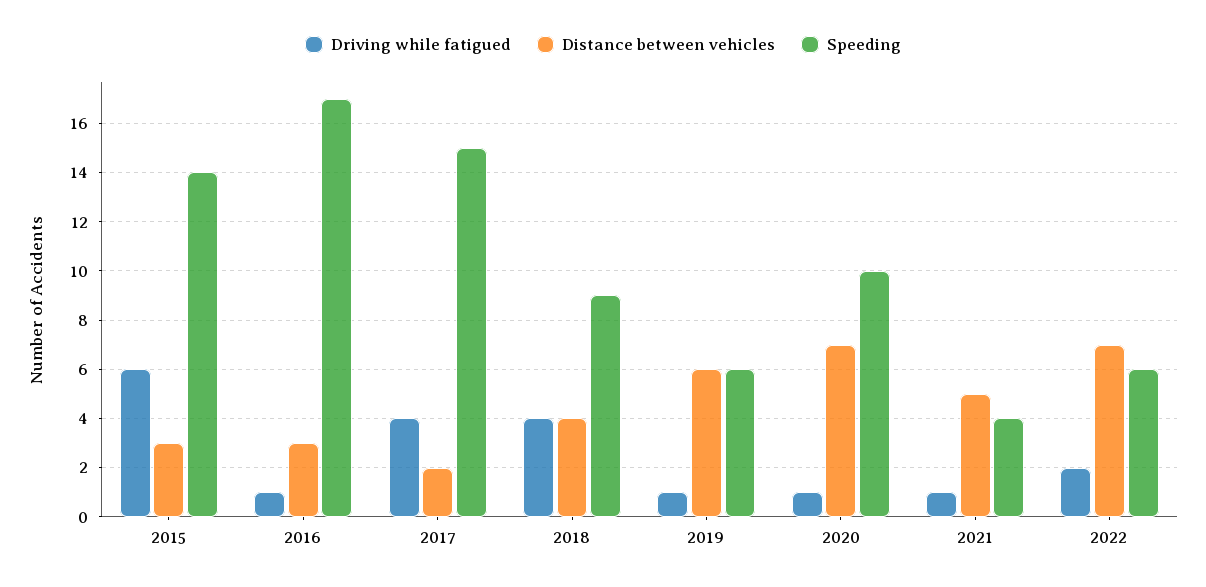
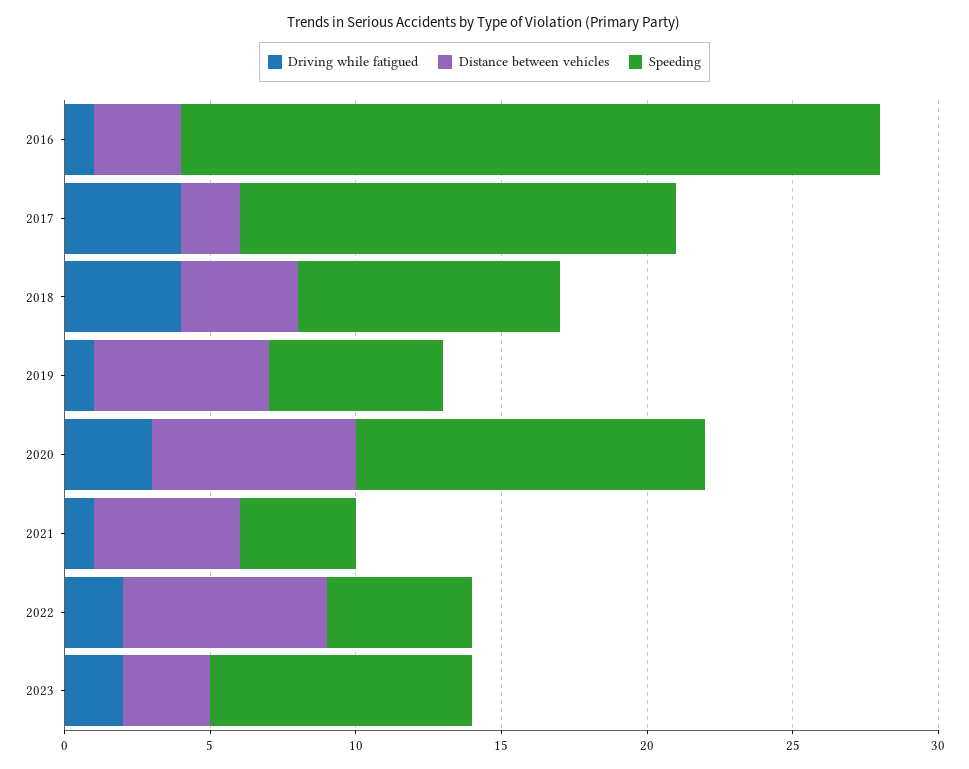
Driving while fatigued, 2015: 6 -> none
Distance between vehicles, 2015: 3 -> none
Speeding, 2015: 14 -> none
Speeding, 2016: 17 -> 24
Driving while fatigued, 2020: 1 -> 3
Speeding, 2020: 10 -> 12
Speeding, 2022: 6 -> 5
Driving while fatigued, 2023: none -> 2
Distance between vehicles, 2023: none -> 3
Speeding, 2023: none -> 9

